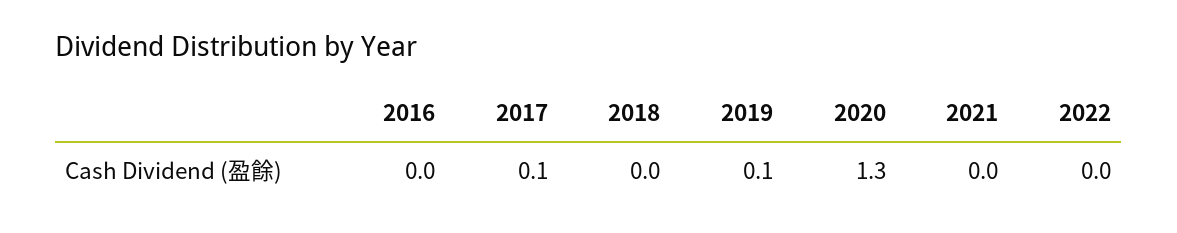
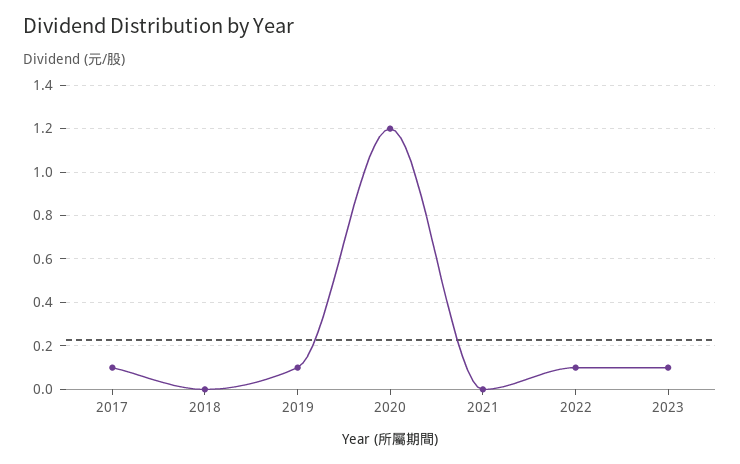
2016: 0 -> none
2020: 1.3 -> 1.2
2022: 0 -> 0.1
2023: none -> 0.1

